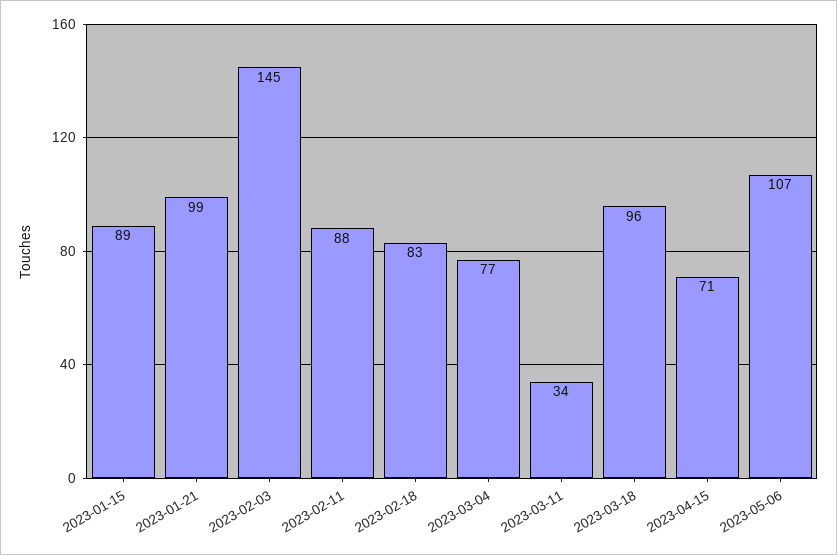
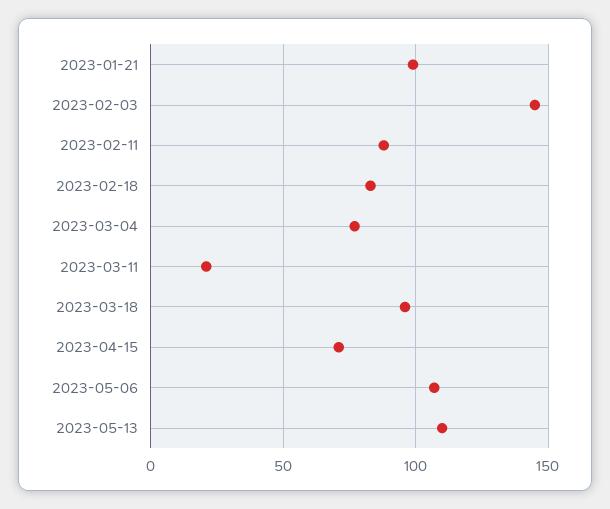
2023-01-15: 89 -> none
2023-03-11: 34 -> 20
2023-05-13: none -> 110

